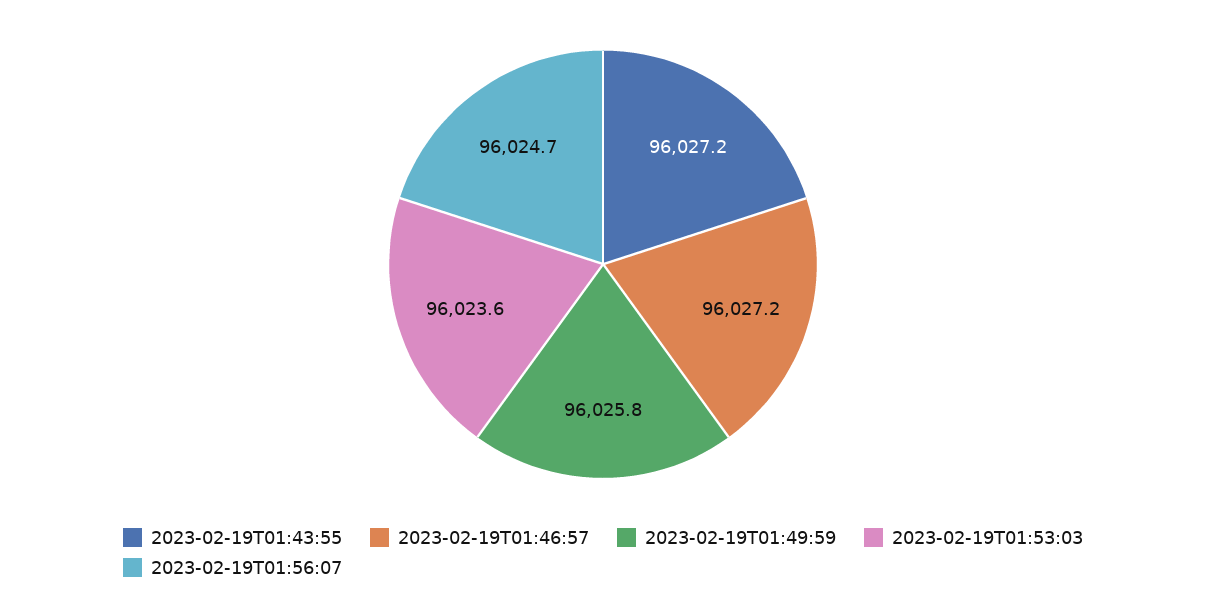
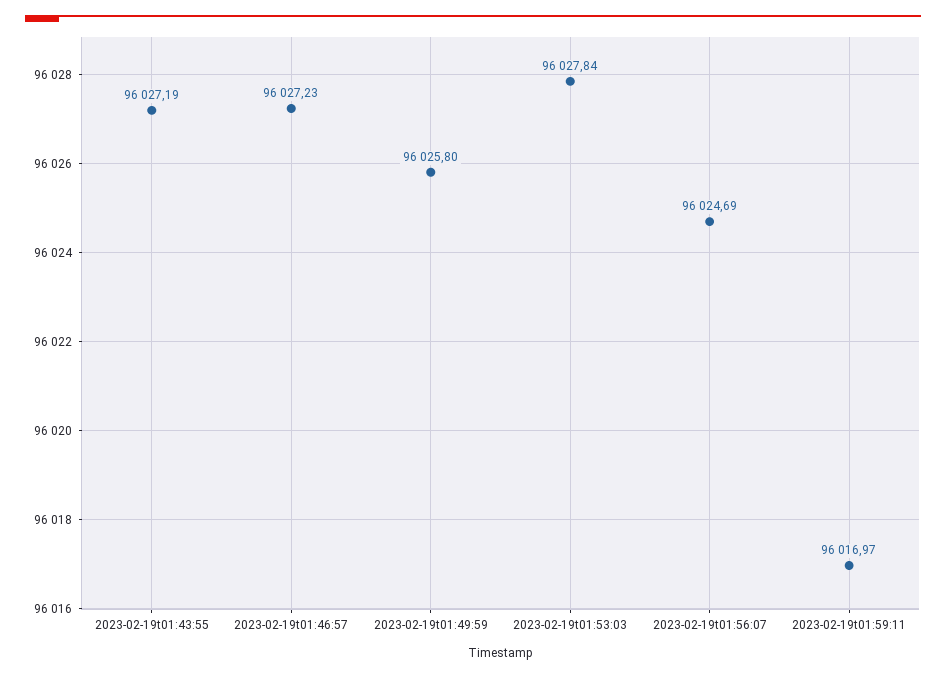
2023-02-19T01:53:03: 96023.6 -> 96027.84
2023-02-19t01:59:11: none -> 96016.97

